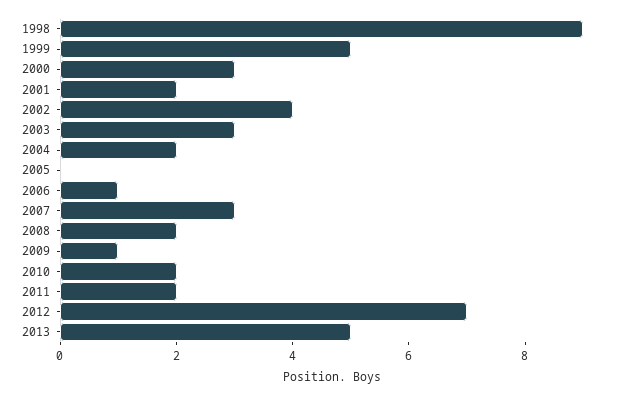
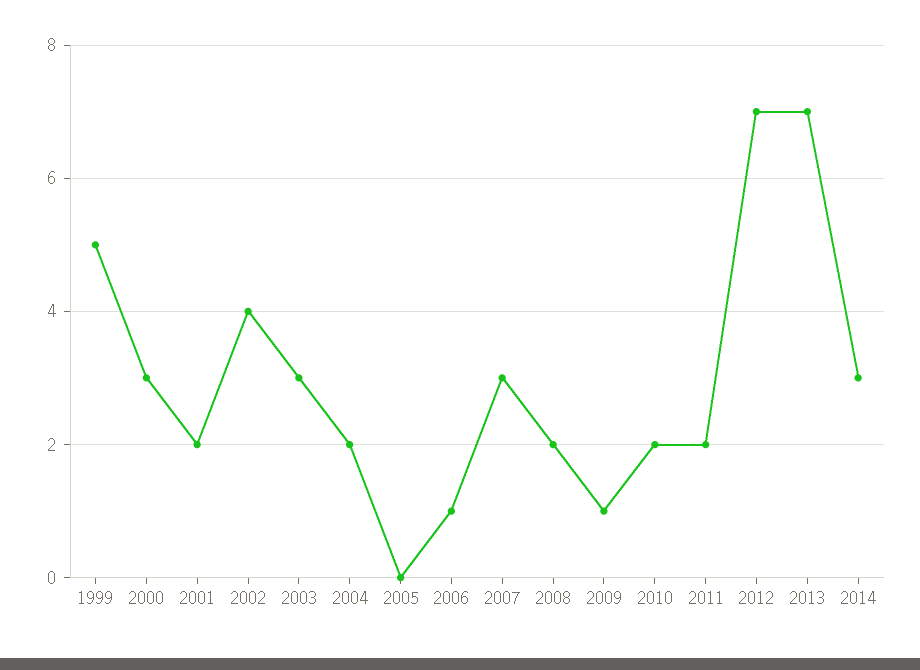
1998: 9 -> none
2013: 5 -> 7
2014: none -> 3

